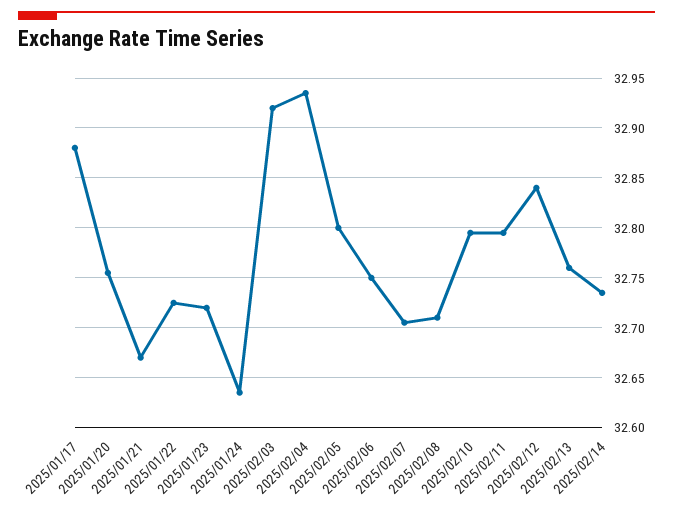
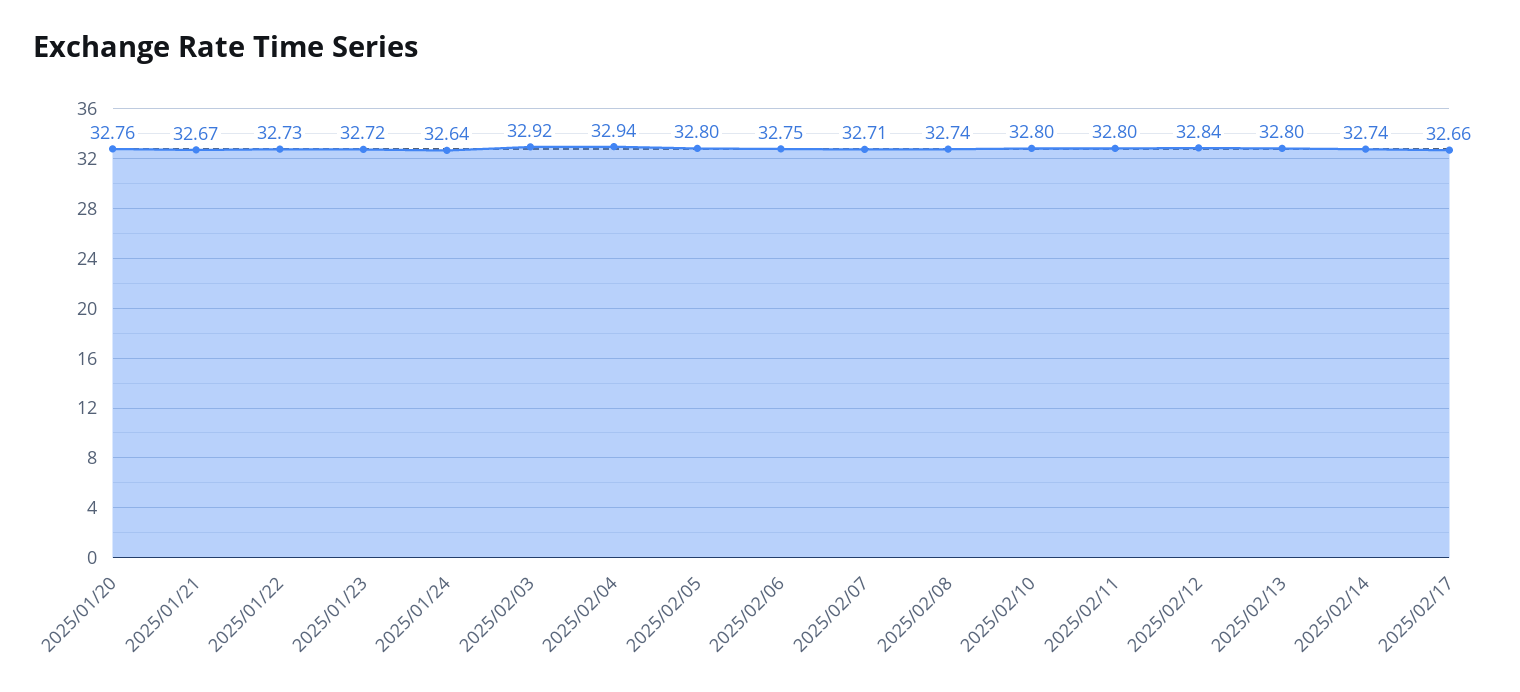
2025/01/17: 32.88 -> none
2025/02/08: 32.71 -> 32.74
2025/02/13: 32.76 -> 32.8
2025/02/17: none -> 32.66

